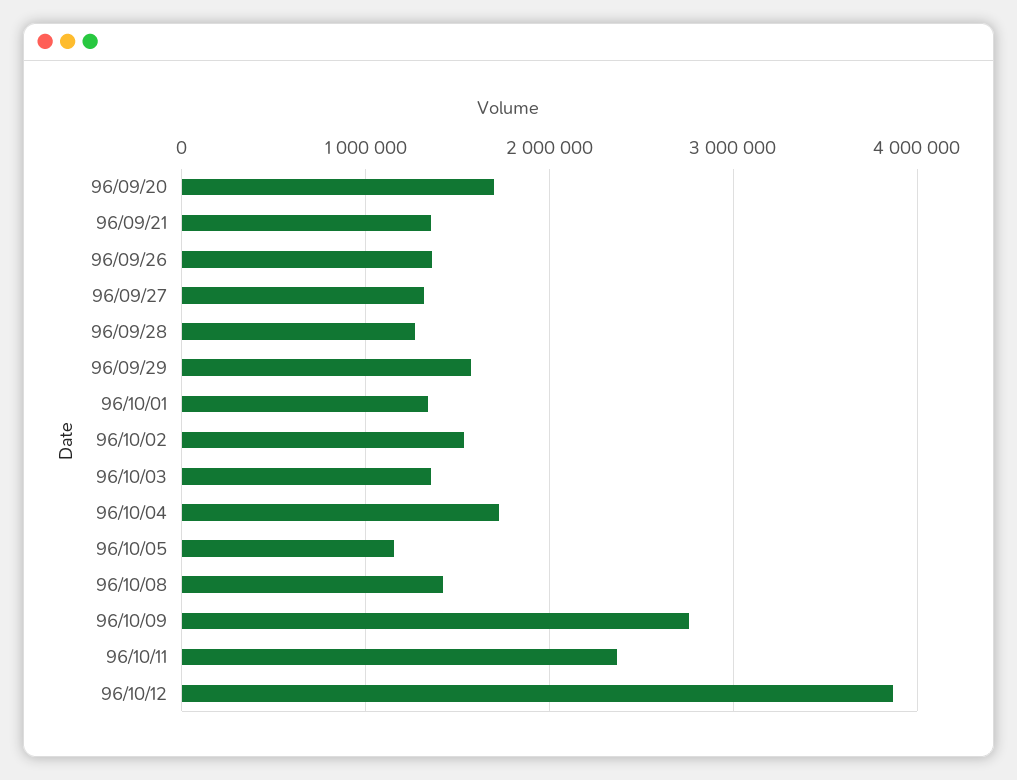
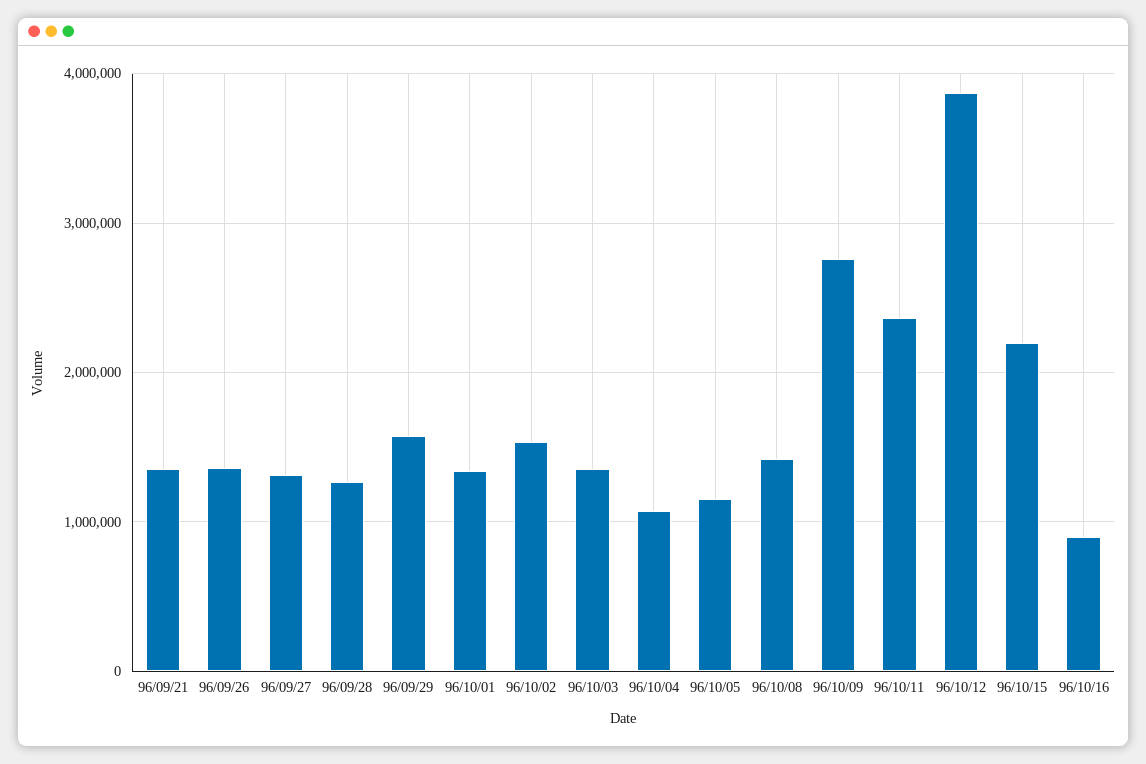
96/09/20: 1700000 -> none
96/10/04: 1700000 -> 1100000
96/10/15: none -> 2200000
96/10/16: none -> 900000

